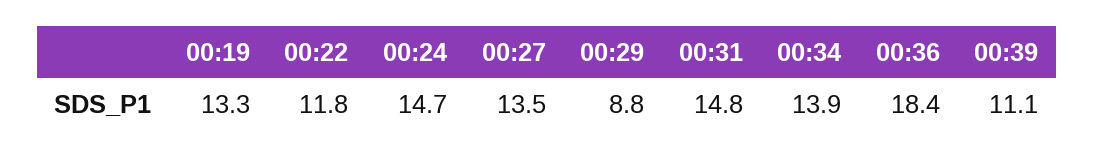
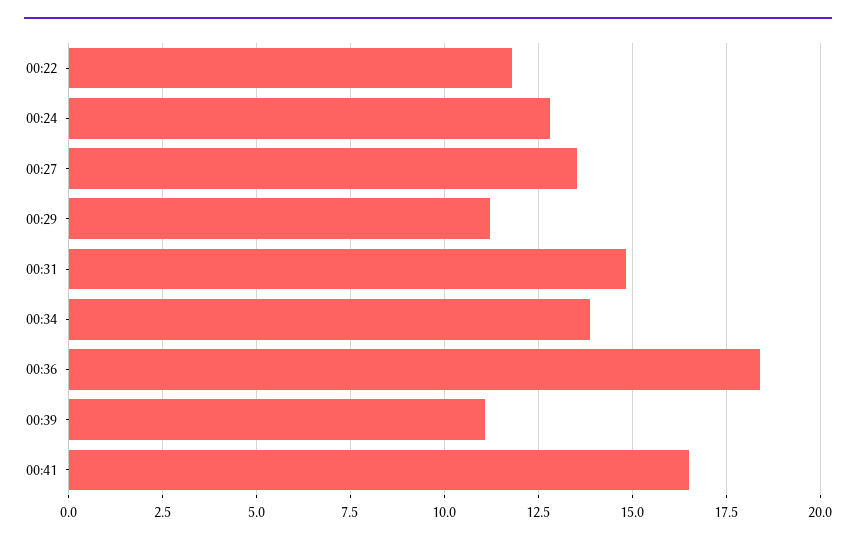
00:19: 13.3 -> none
00:24: 14.7 -> 12.75
00:29: 8.8 -> 11.25
00:41: none -> 16.5

